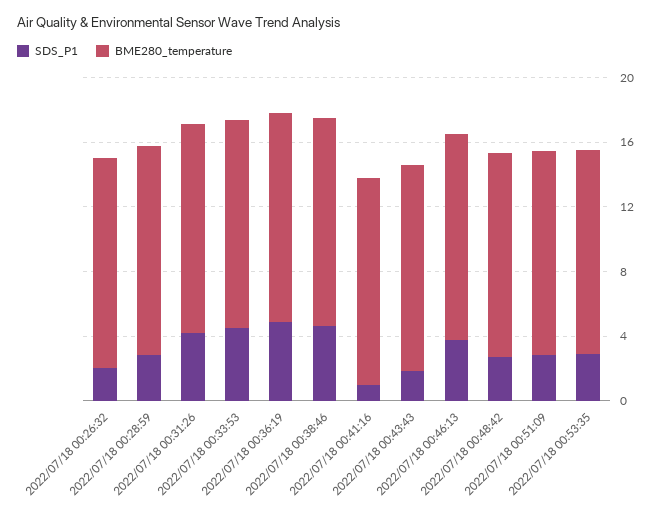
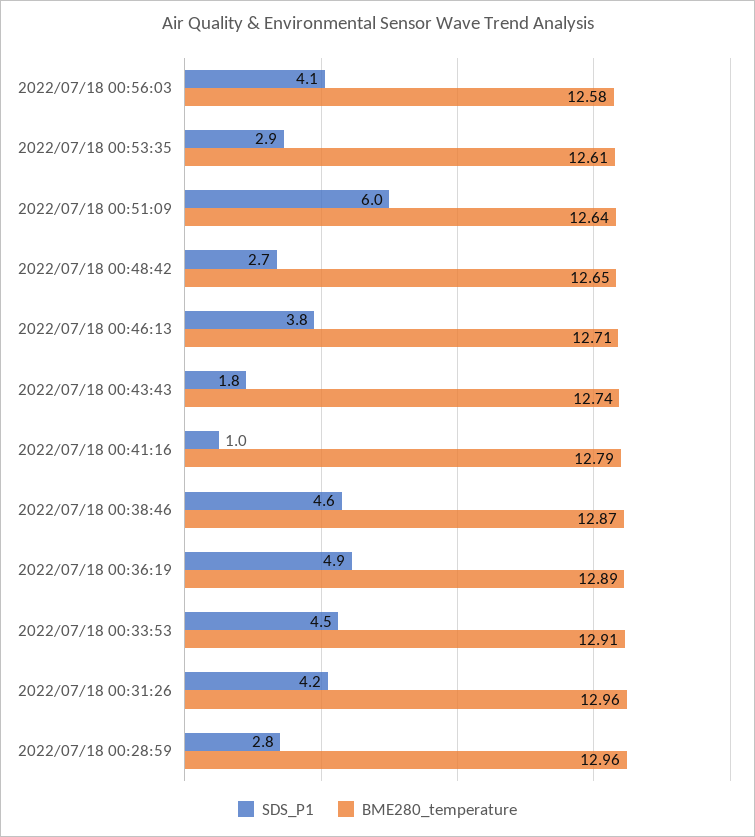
SDS_P1, 2022/07/18 00:26:32: 2 -> none
BME280_temperature, 2022/07/18 00:26:32: 13 -> none
SDS_P1, 2022/07/18 00:51:09: 3 -> 6
SDS_P1, 2022/07/18 00:56:03: none -> 4.1
BME280_temperature, 2022/07/18 00:56:03: none -> 12.58

